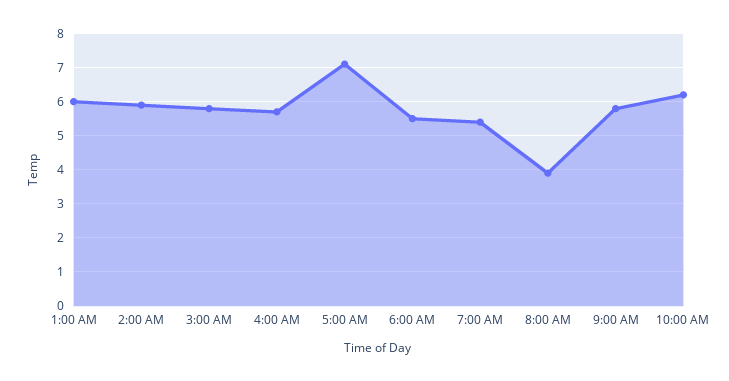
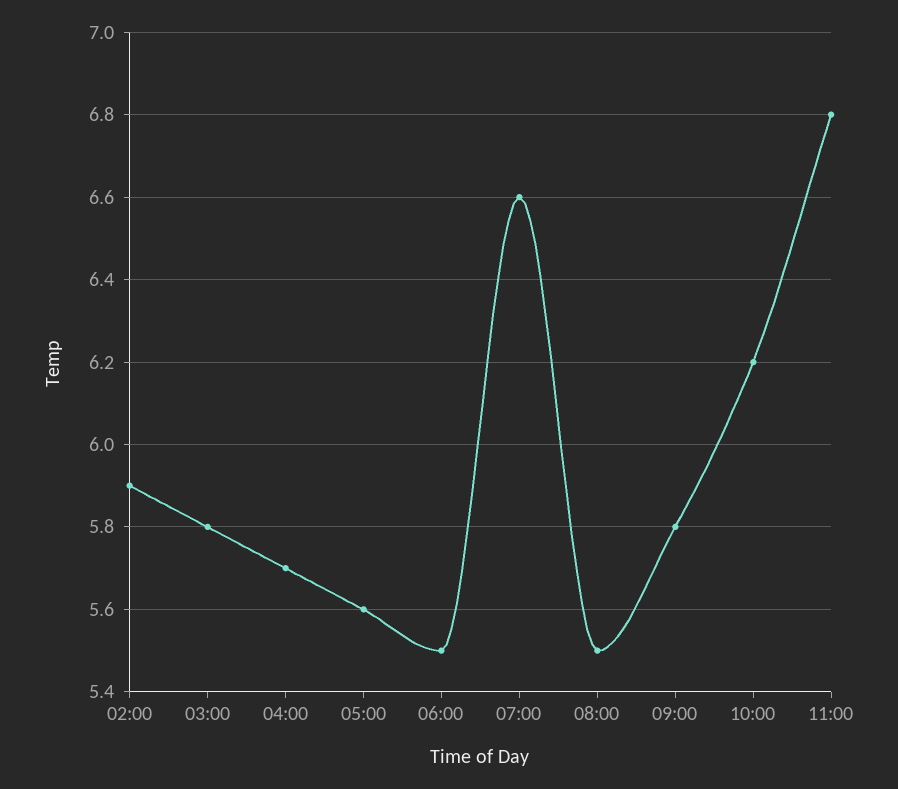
1:00 AM: 6 -> none
5:00 AM: 7 -> 5.6
7:00 AM: 5.5 -> 6.6
8:00 AM: 4 -> 5.5
11:00: none -> 6.8

